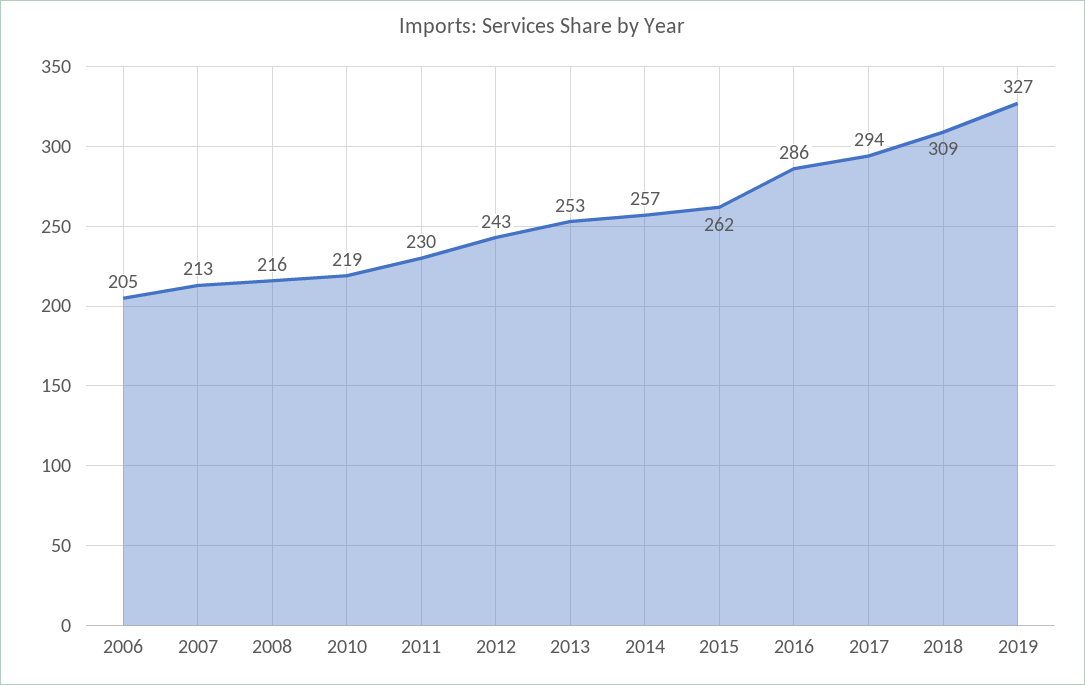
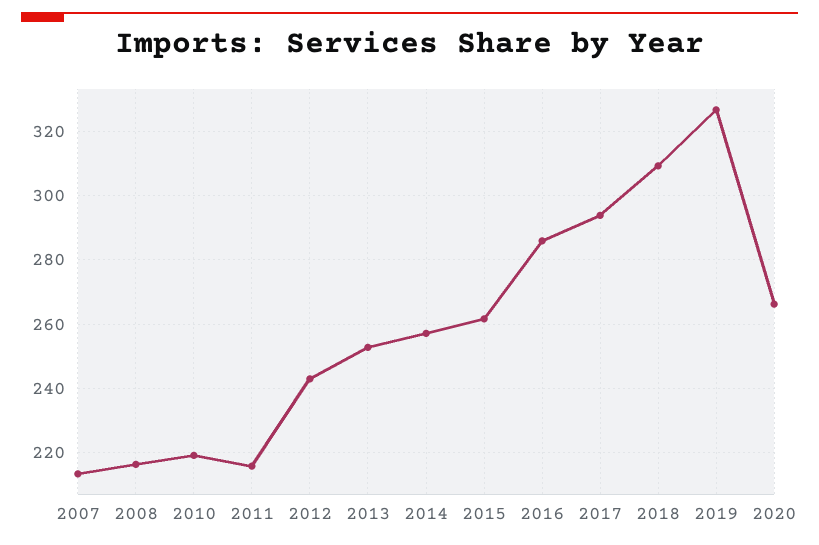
2006: 205 -> none
2011: 230 -> 216
2020: none -> 266

